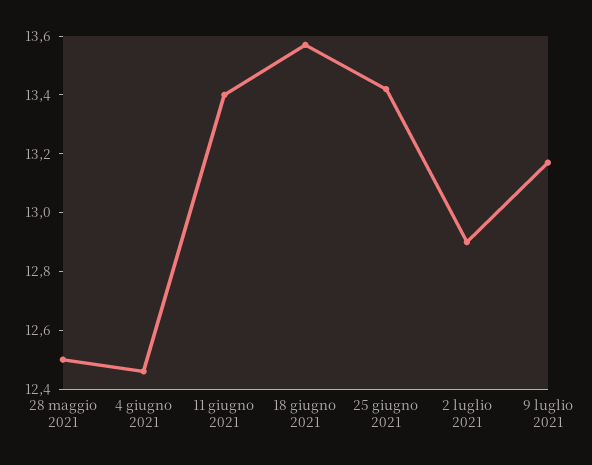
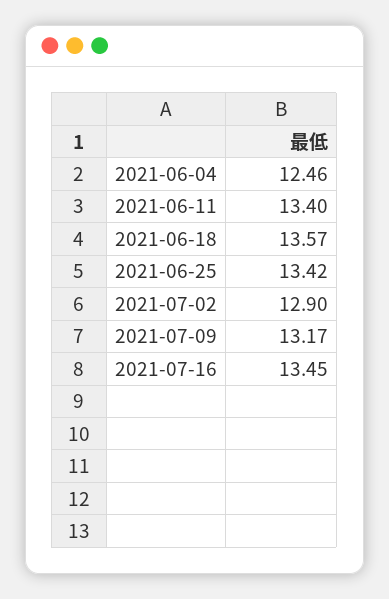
28 maggio 2021: 12.5 -> none
2021-07-16: none -> 13.45

